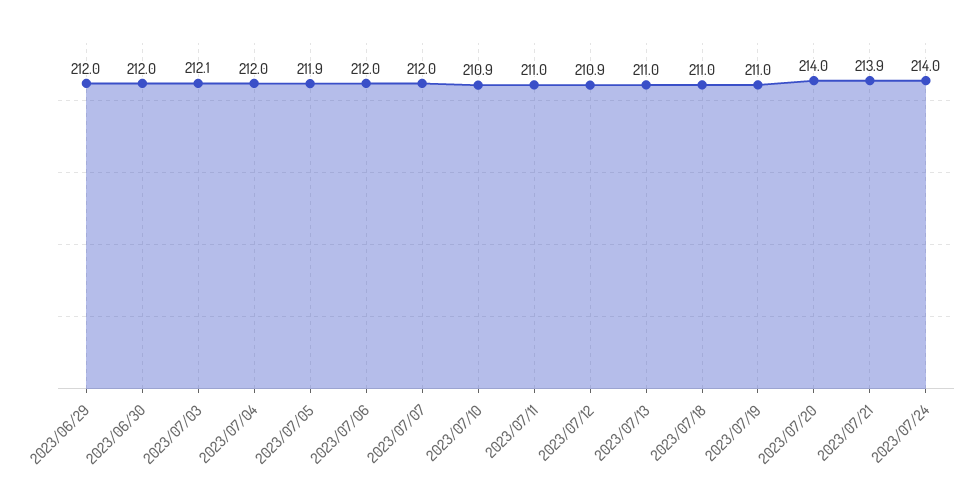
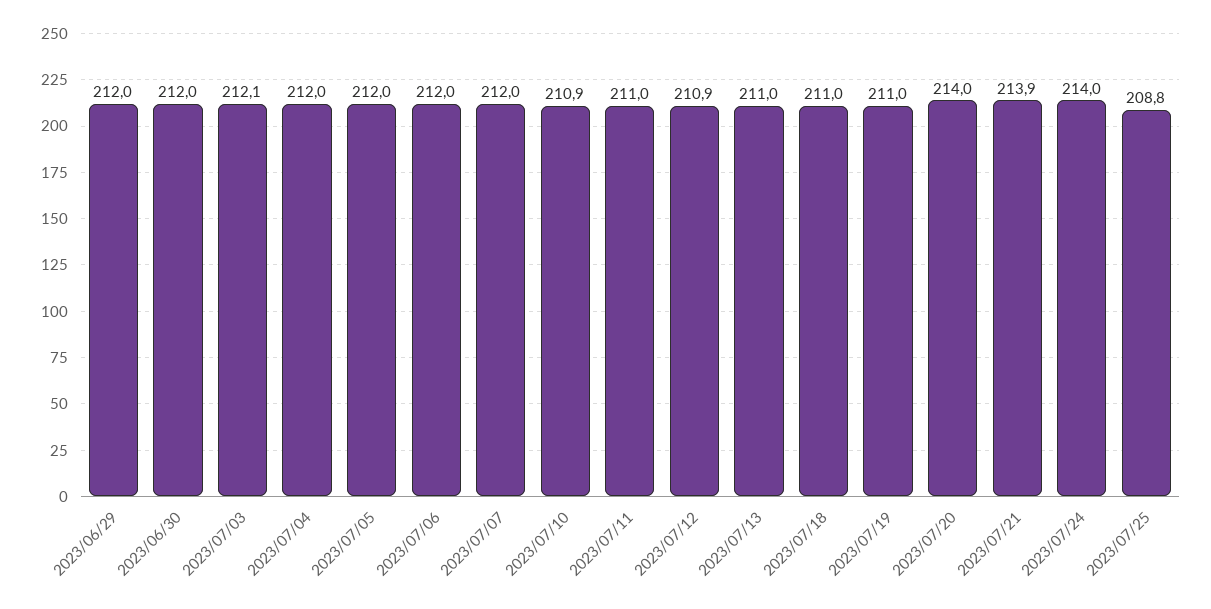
2023/07/05: 211.9 -> 212
2023/07/25: none -> 208.8

